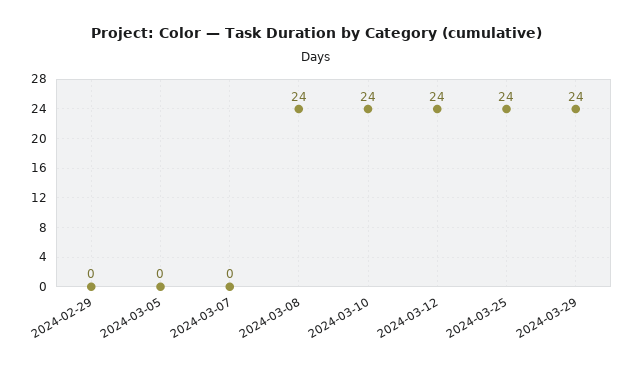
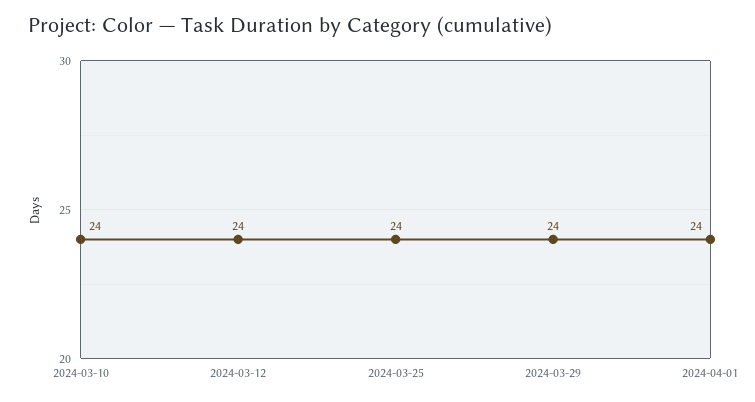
2024-02-29: 0 -> none
2024-03-05: 0 -> none
2024-03-07: 0 -> none
2024-03-08: 24 -> none
2024-04-01: none -> 24

